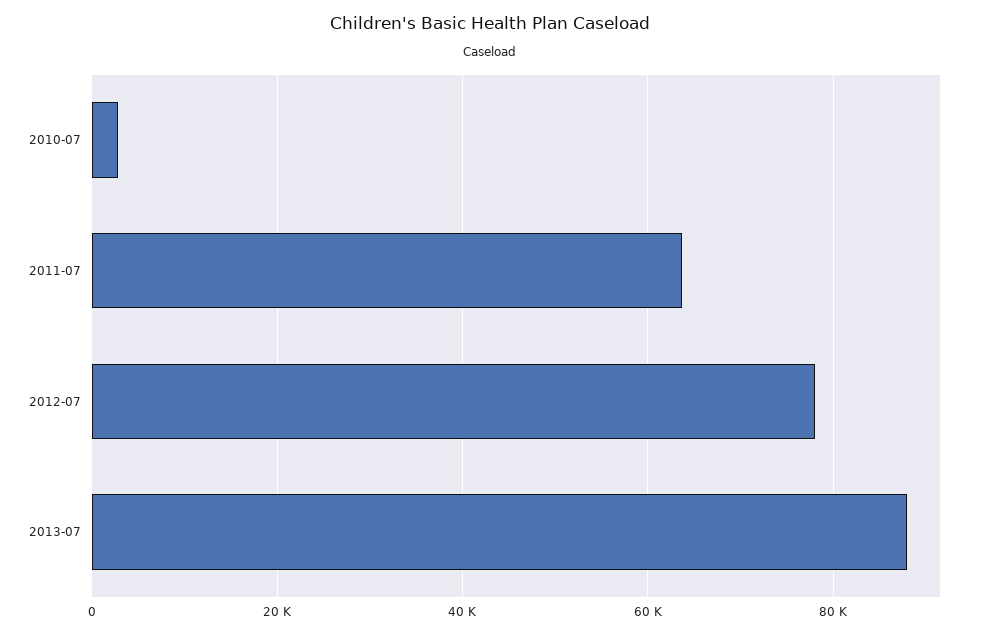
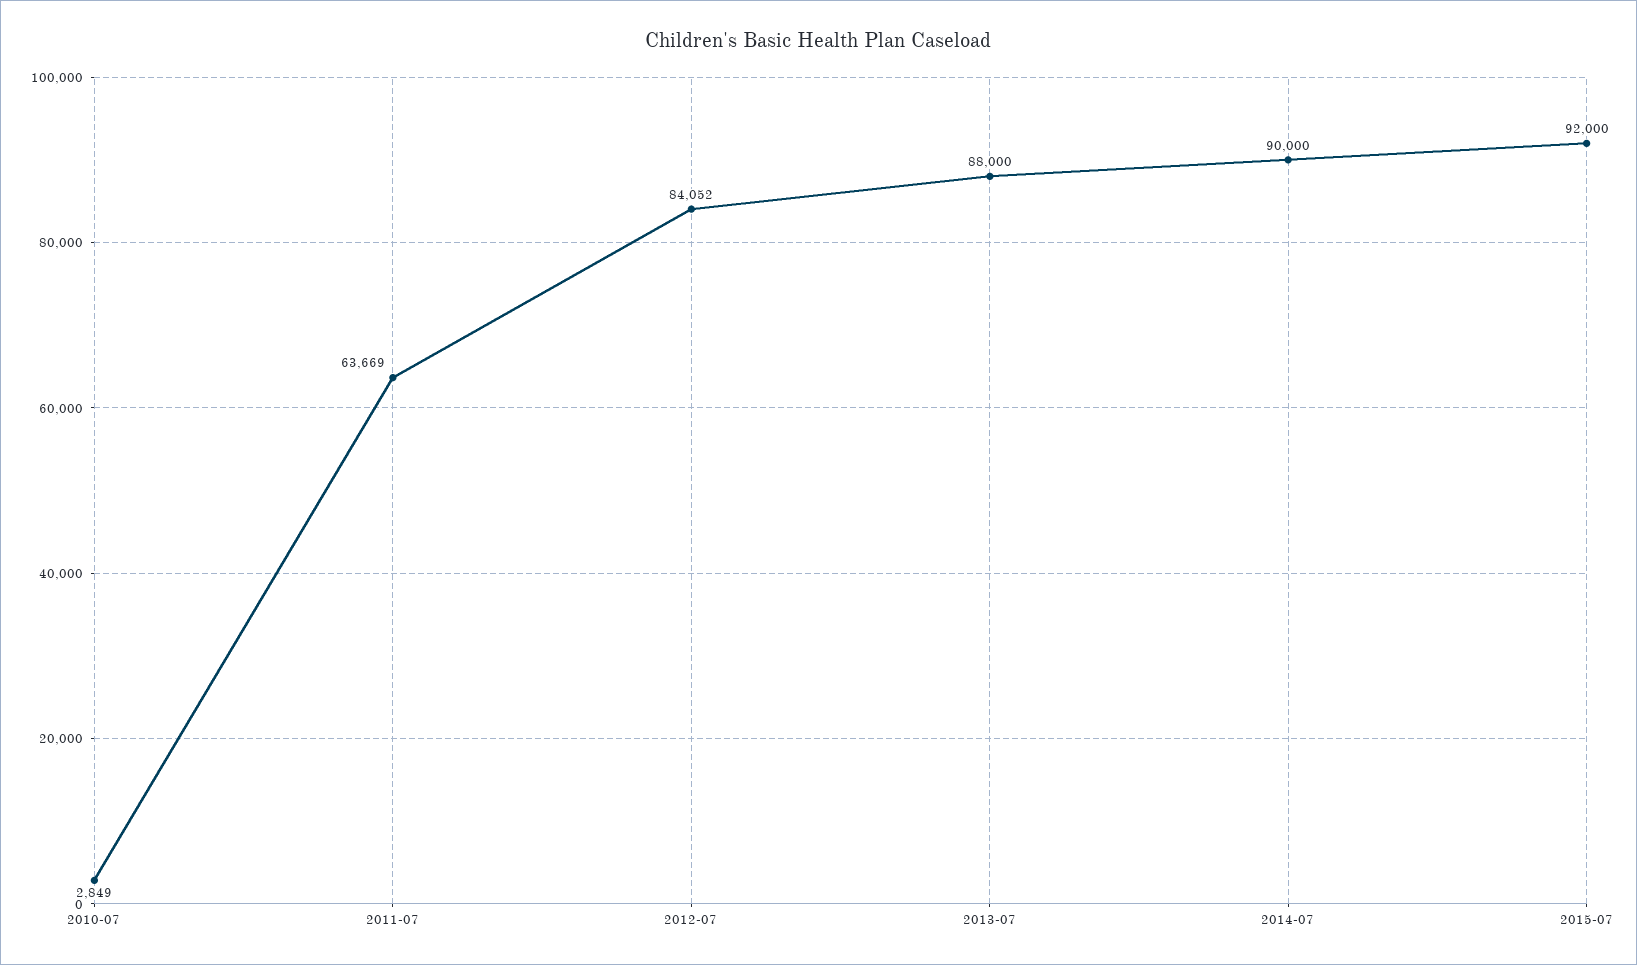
2012-07: 78000 -> 84052
2014-07: none -> 90000
2015-07: none -> 92000

